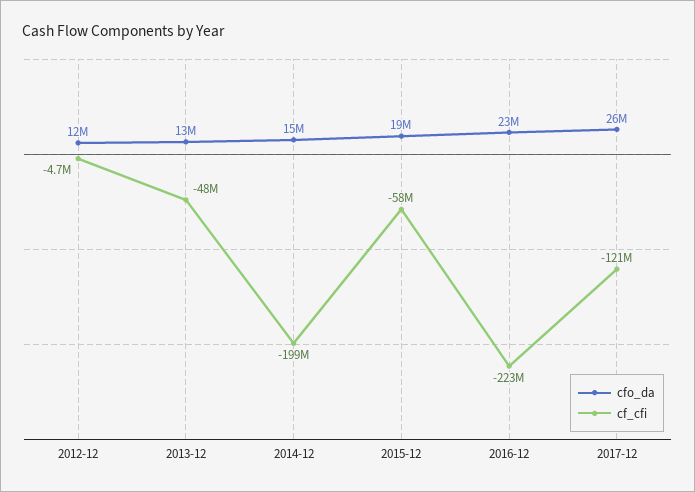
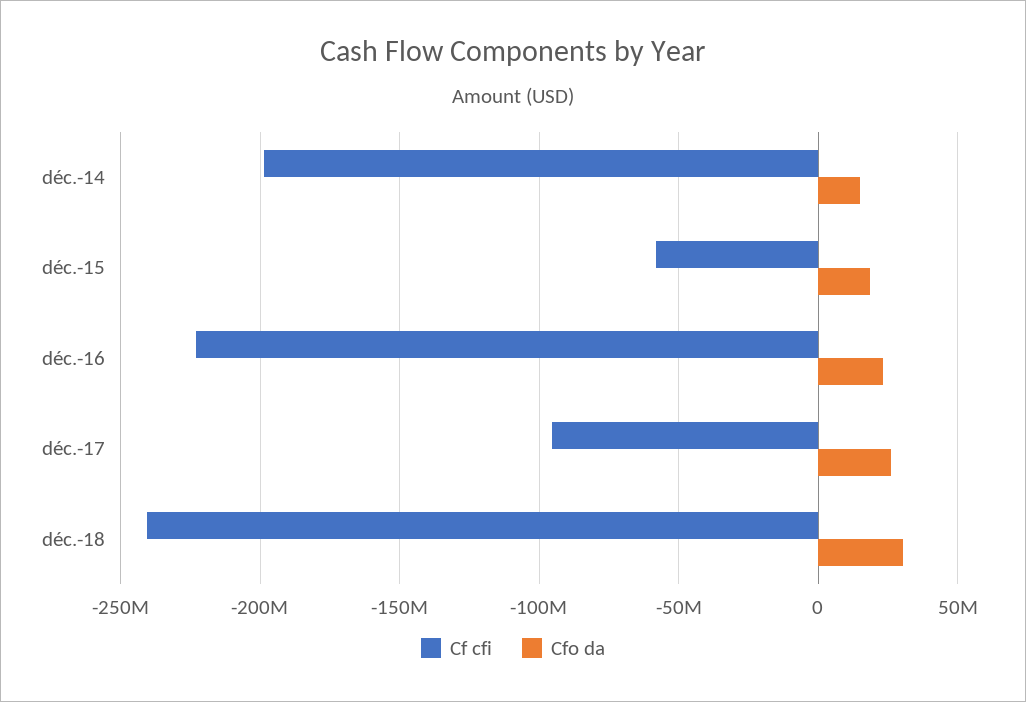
cfo_da, 2012-12: 12000000 -> none
cf_cfi, 2012-12: -4700000 -> none
cfo_da, 2013-12: 13000000 -> none
cf_cfi, 2013-12: -48000000 -> none
cf_cfi, 2017-12: -121000000 -> -95000000
cf_cfi, déc.-18: none -> -240000000
cfo_da, déc.-18: none -> 30000000

